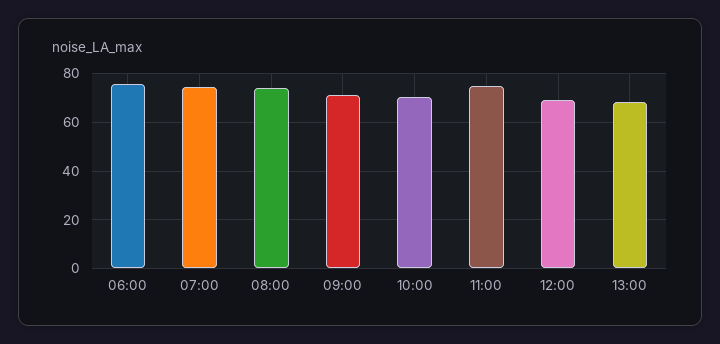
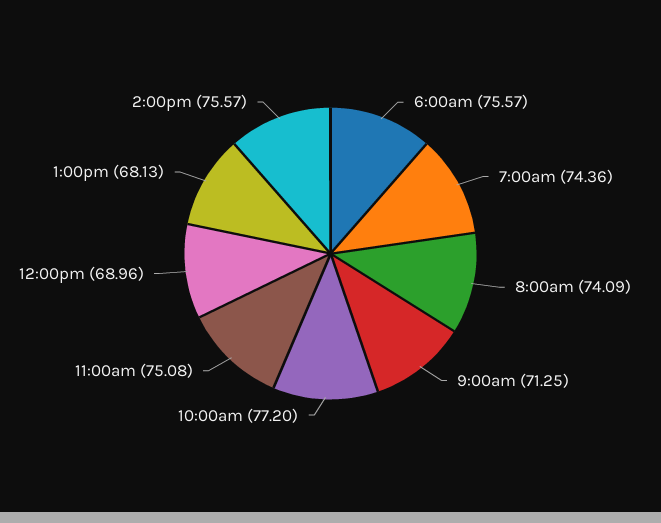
10:00: 70 -> 77.2
2:00pm: none -> 75.57

